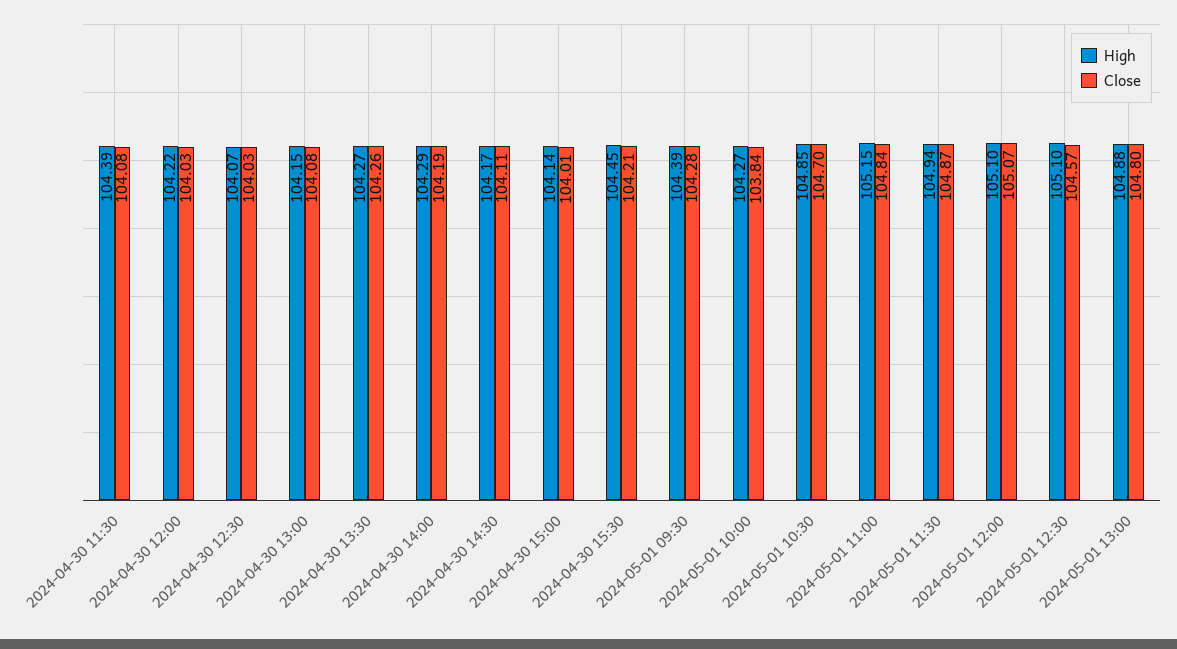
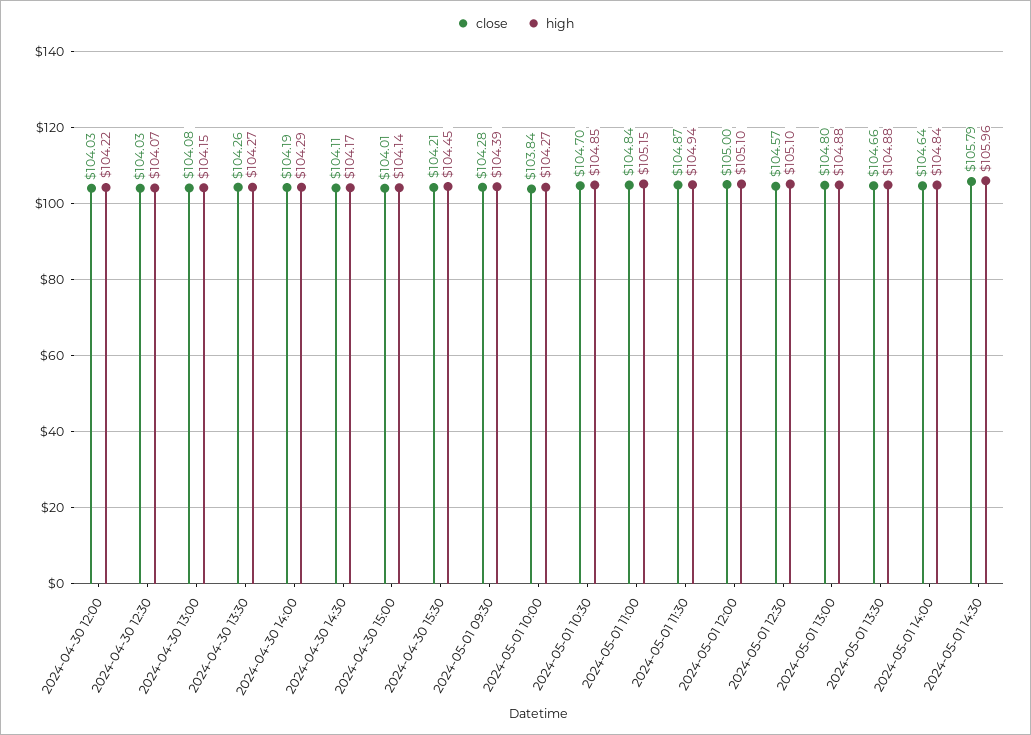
High, 2024-04-30 11:30: 104.39 -> none
Close, 2024-04-30 11:30: 104.08 -> none
Close, 2024-05-01 12:00: 105.07 -> 105
Close, 2024-05-01 13:30: none -> 104.66
High, 2024-05-01 13:30: none -> 104.88
Close, 2024-05-01 14:00: none -> 104.64
High, 2024-05-01 14:00: none -> 104.84
Close, 2024-05-01 14:30: none -> 105.79
High, 2024-05-01 14:30: none -> 105.96

